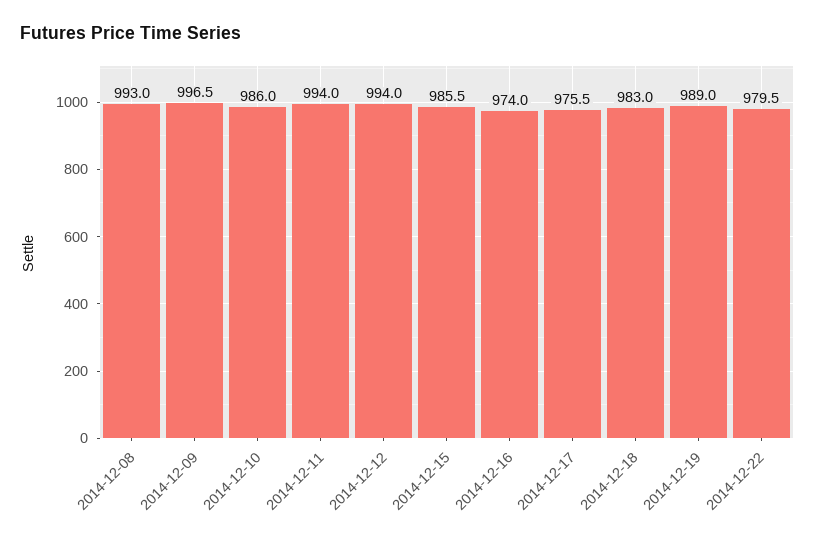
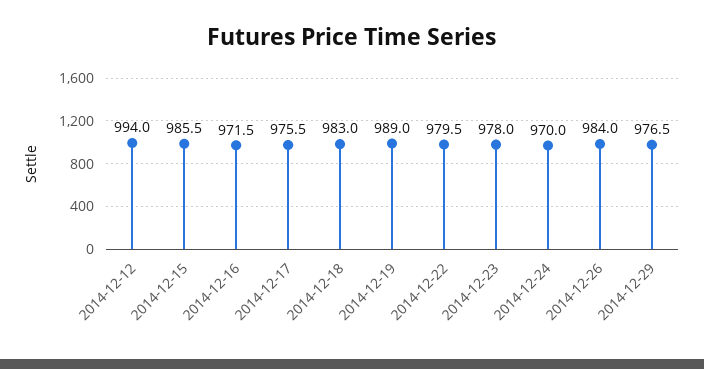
2014-12-08: 993 -> none
2014-12-09: 996.5 -> none
2014-12-10: 986 -> none
2014-12-11: 994 -> none
2014-12-16: 974 -> 971.5
2014-12-23: none -> 978
2014-12-24: none -> 970
2014-12-26: none -> 984
2014-12-29: none -> 976.5

